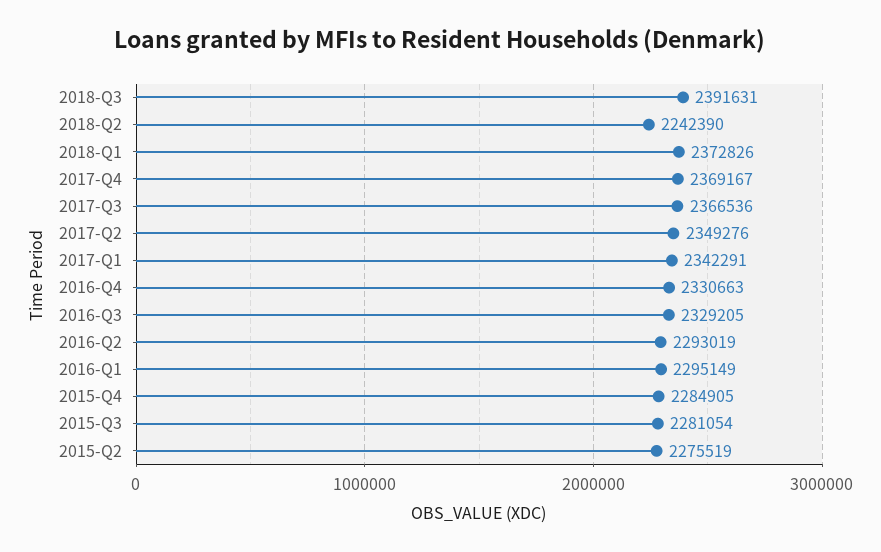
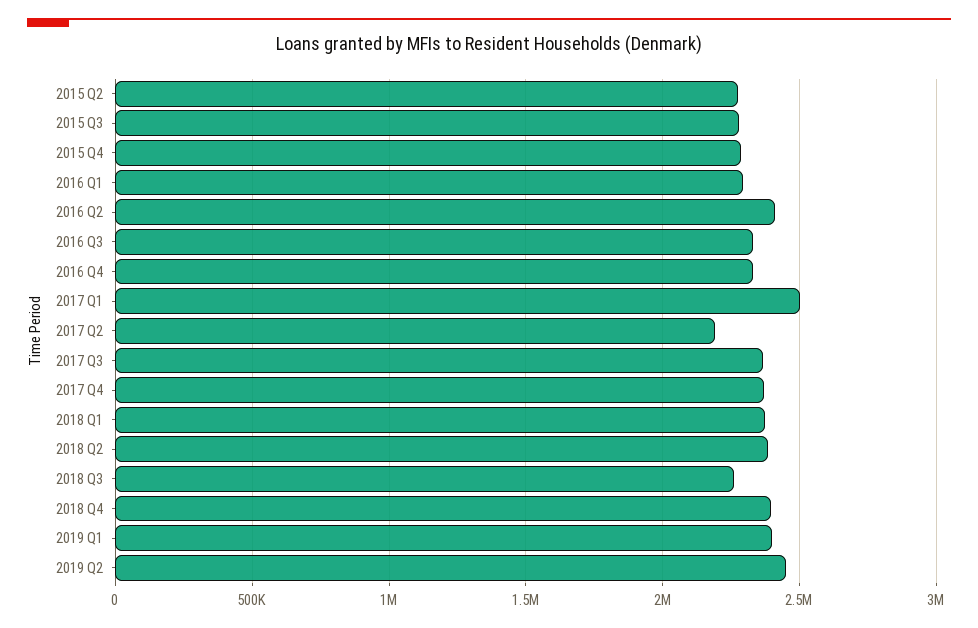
2018-Q3: 2391631 -> 2250000
2018-Q2: 2242390 -> 2400000
2017-Q2: 2349276 -> 2200000
2017-Q1: 2342291 -> 2500000
2016-Q2: 2293019 -> 2400000
2018 Q4: none -> 2400000
2019 Q1: none -> 2400000
2019 Q2: none -> 2450000

